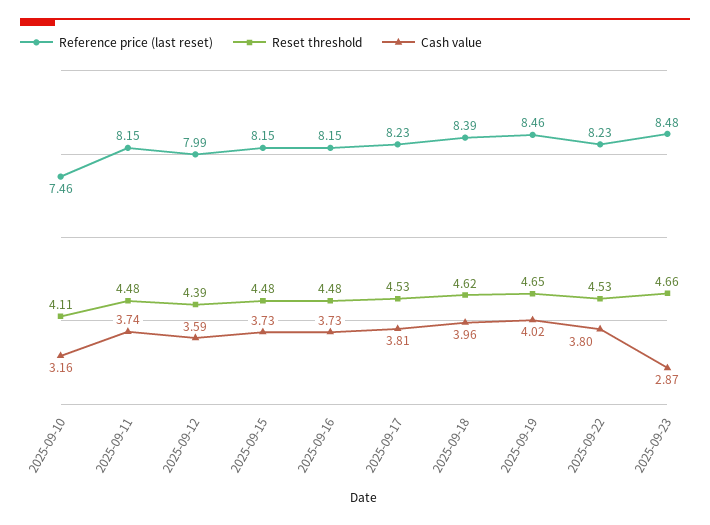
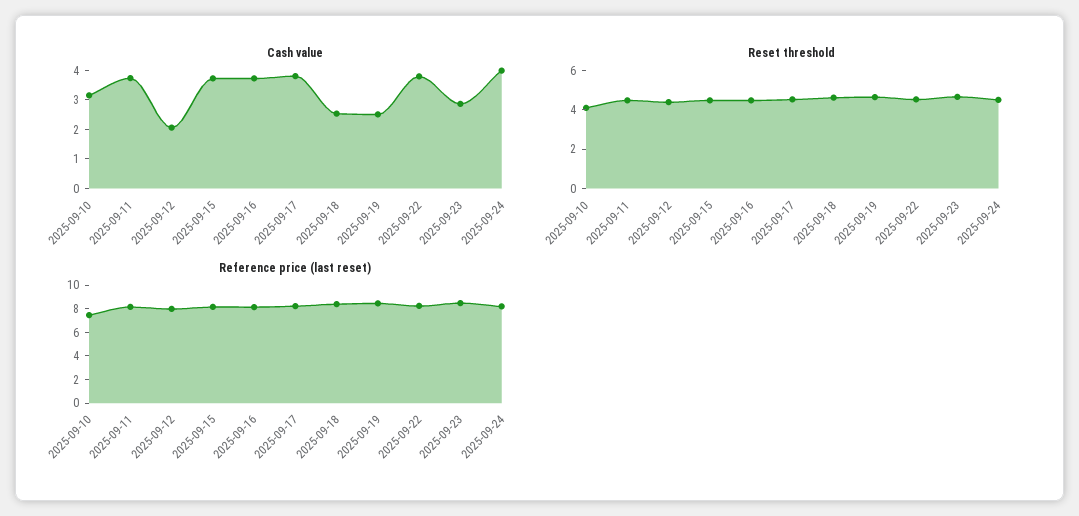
Cash value, 2025-09-12: 3.59 -> 2
Cash value, 2025-09-18: 3.96 -> 2.5
Cash value, 2025-09-19: 4.02 -> 2.5
Cash value, 2025-09-24: none -> 4
Reset threshold, 2025-09-24: none -> 4.5
Reference price (last reset), 2025-09-24: none -> 8

